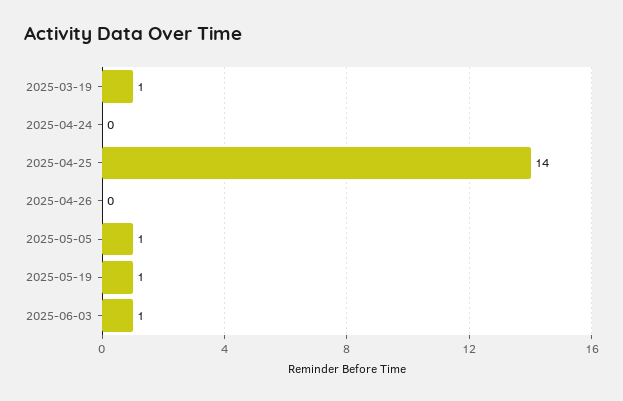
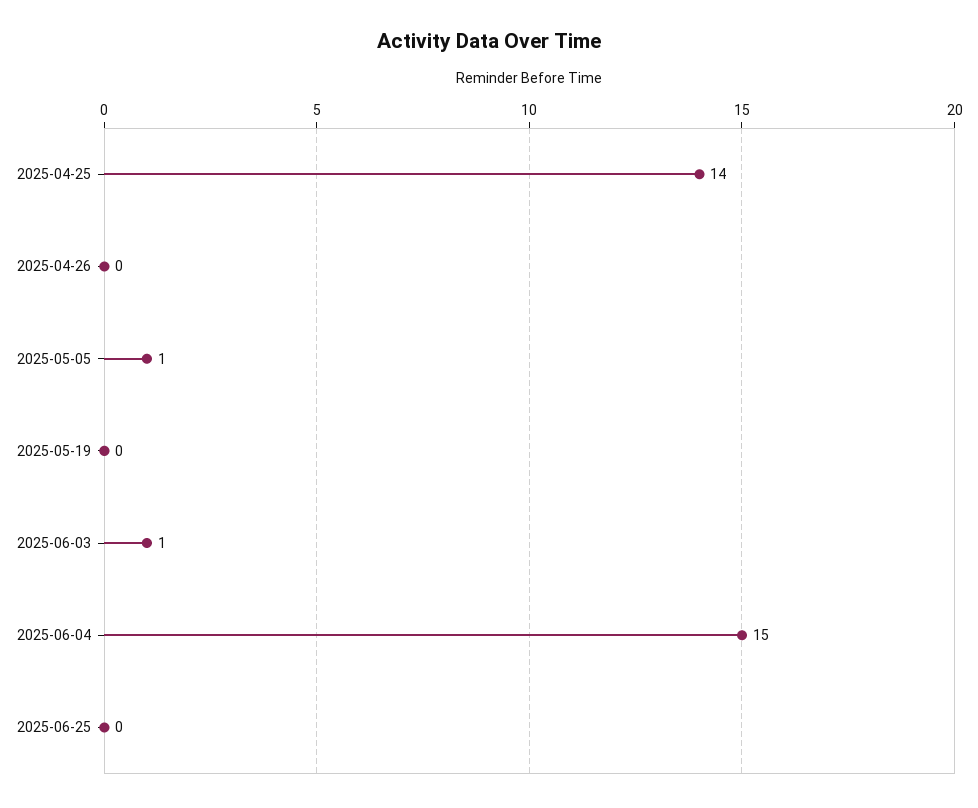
2025-03-19: 1 -> none
2025-04-24: 0 -> none
2025-05-19: 1 -> 0
2025-06-04: none -> 15
2025-06-25: none -> 0

